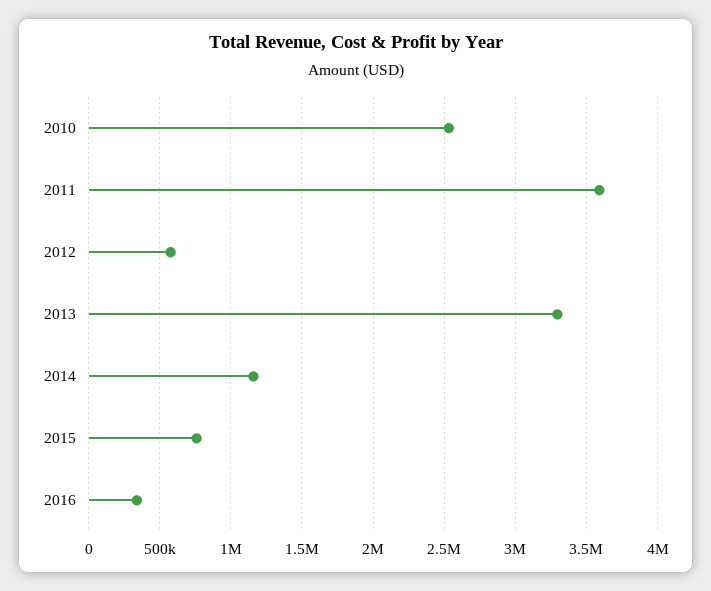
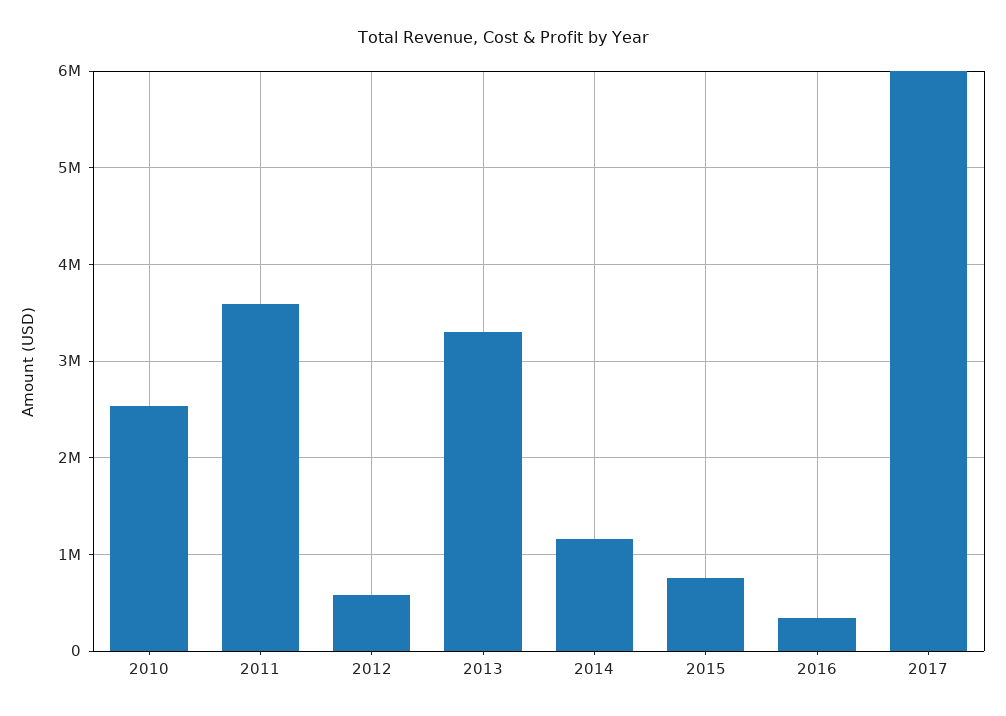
2017: none -> 6000000

